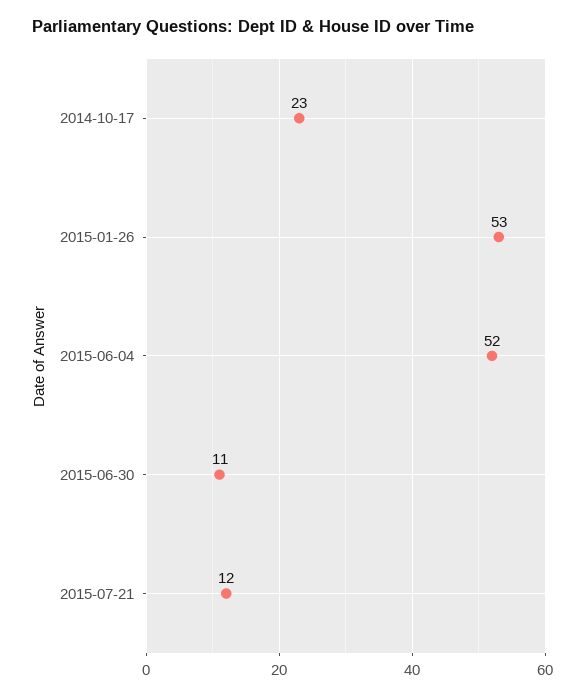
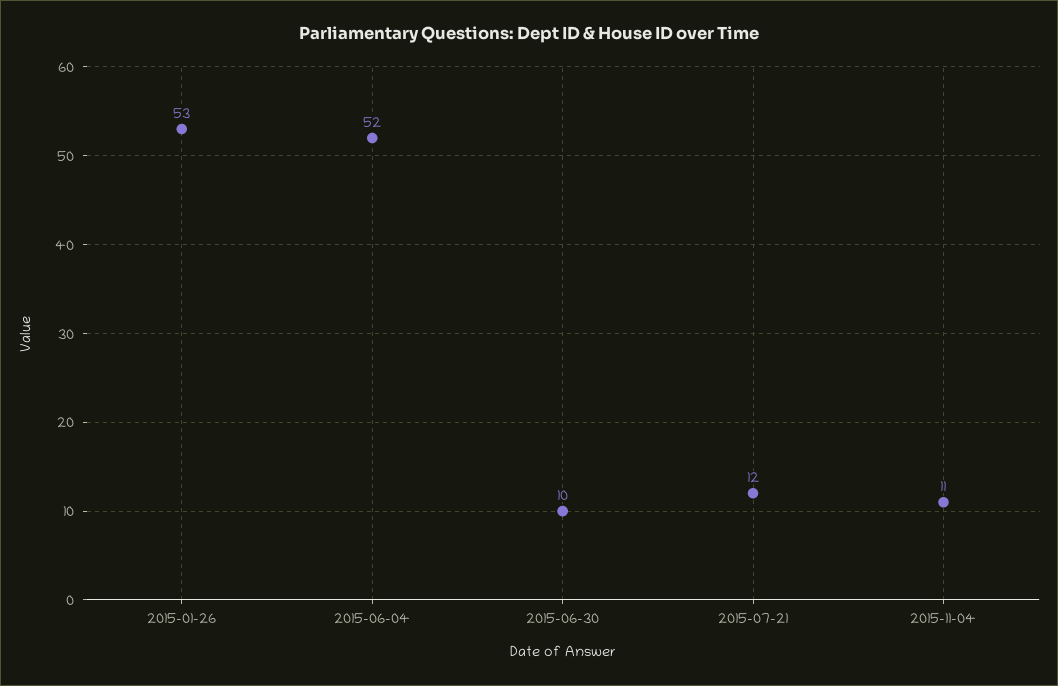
2014-10-17: 23 -> none
2015-06-30: 11 -> 10
2015-11-04: none -> 11

